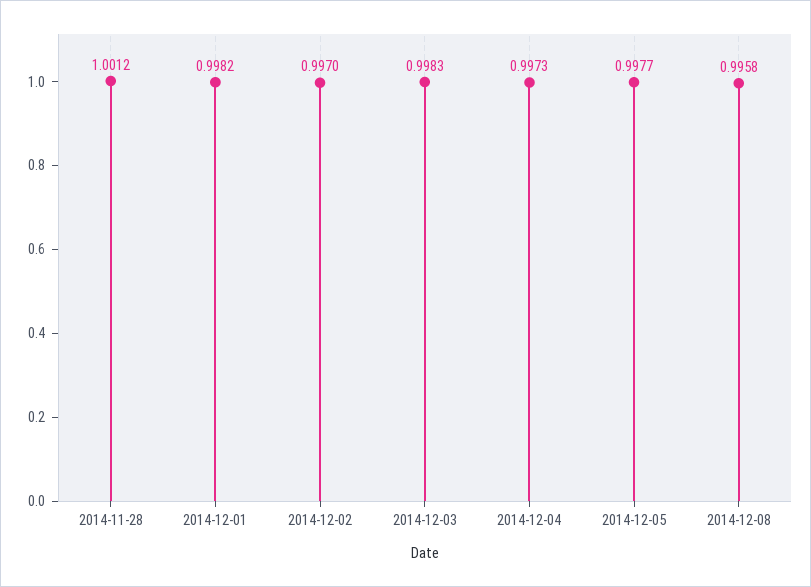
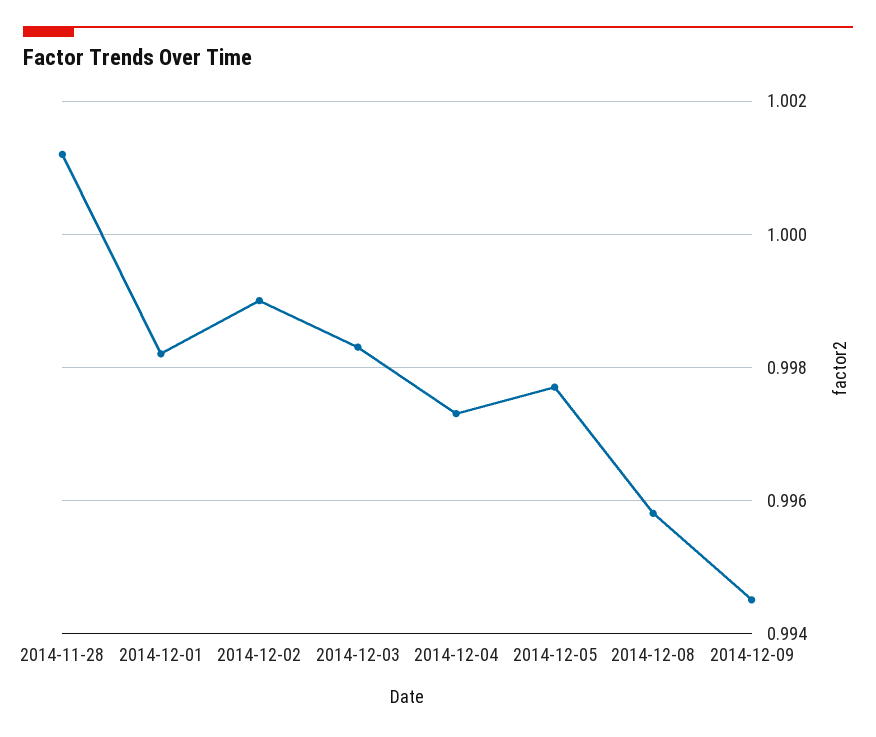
2014-12-02: 0.997 -> 0.999
2014-12-09: none -> 0.9945

